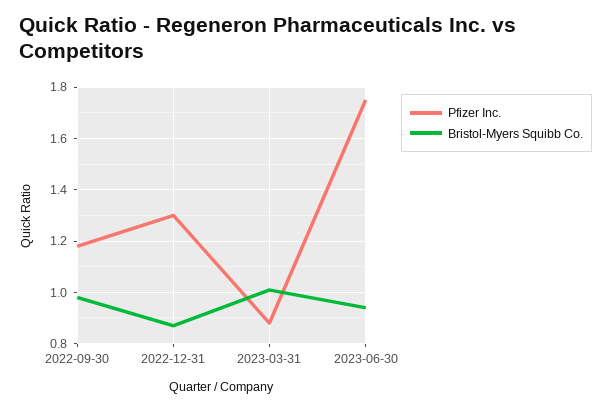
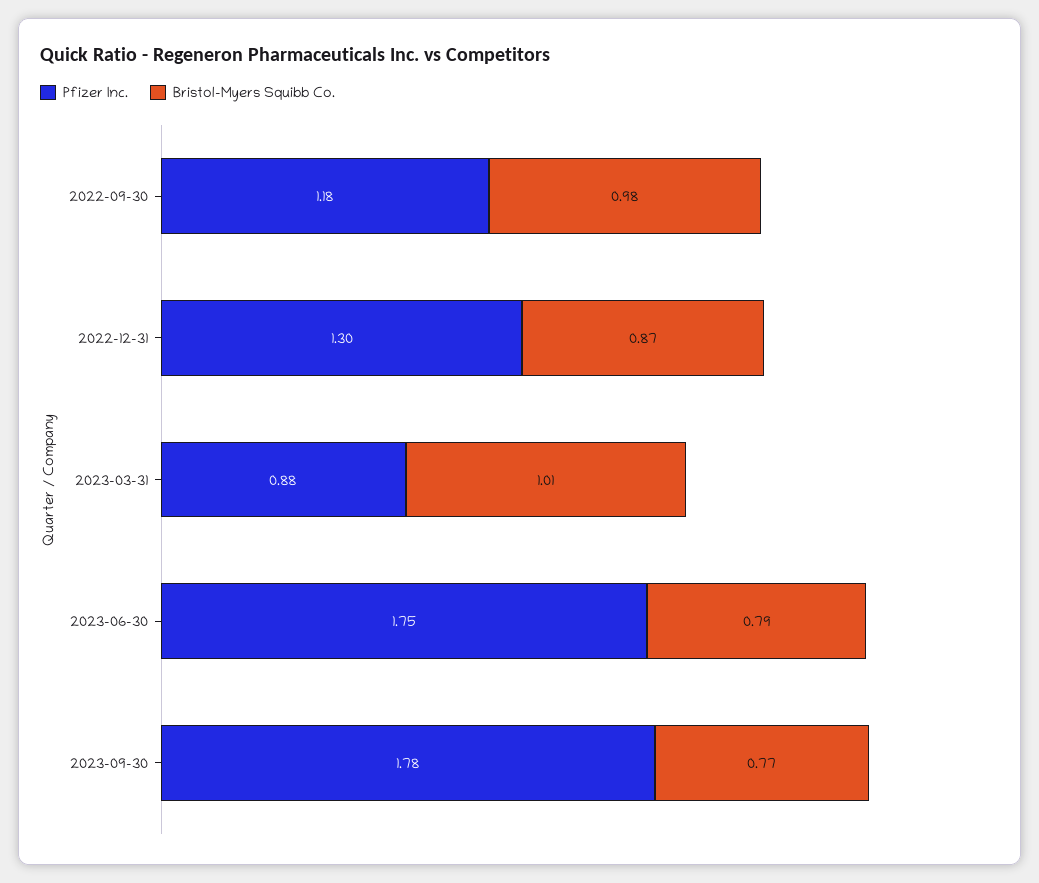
Bristol-Myers Squibb Co., 2023-06-30: 0.95 -> 0.79
Pfizer Inc., 2023-09-30: none -> 1.78
Bristol-Myers Squibb Co., 2023-09-30: none -> 0.77

